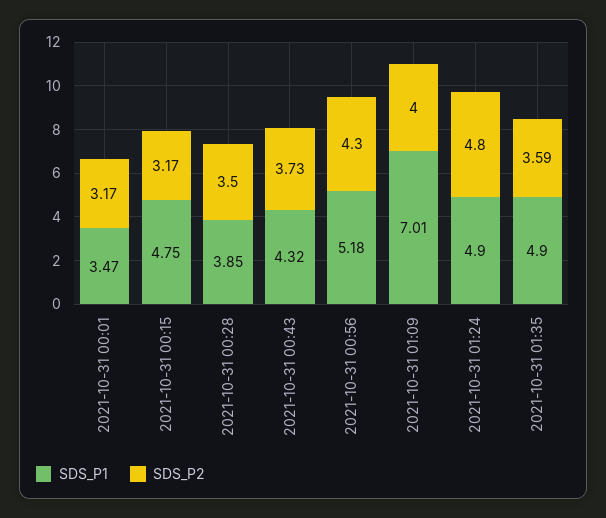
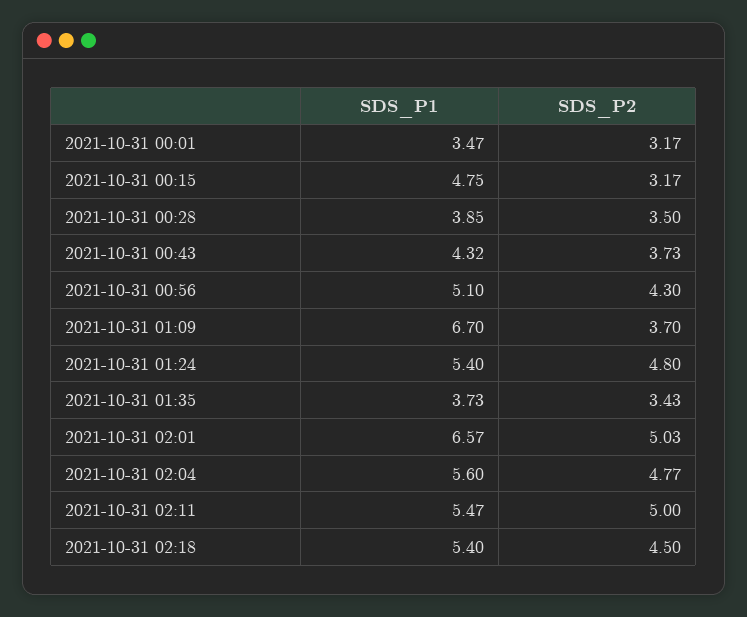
SDS_P1, 2021-10-31 00:56: 5.18 -> 5.1
SDS_P1, 2021-10-31 01:09: 7.01 -> 6.7
SDS_P2, 2021-10-31 01:09: 4 -> 3.7
SDS_P1, 2021-10-31 01:24: 4.9 -> 5.4
SDS_P1, 2021-10-31 01:35: 4.9 -> 3.73
SDS_P2, 2021-10-31 01:35: 3.59 -> 3.43
SDS_P1, 2021-10-31 02:01: none -> 6.57
SDS_P2, 2021-10-31 02:01: none -> 5.03
SDS_P1, 2021-10-31 02:04: none -> 5.6
SDS_P2, 2021-10-31 02:04: none -> 4.77
SDS_P1, 2021-10-31 02:11: none -> 5.47
SDS_P2, 2021-10-31 02:11: none -> 5
SDS_P1, 2021-10-31 02:18: none -> 5.4
SDS_P2, 2021-10-31 02:18: none -> 4.5

